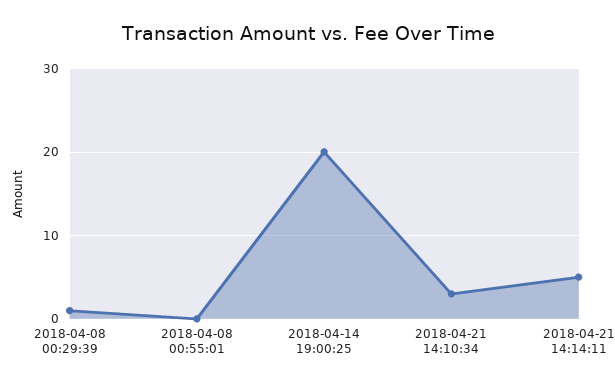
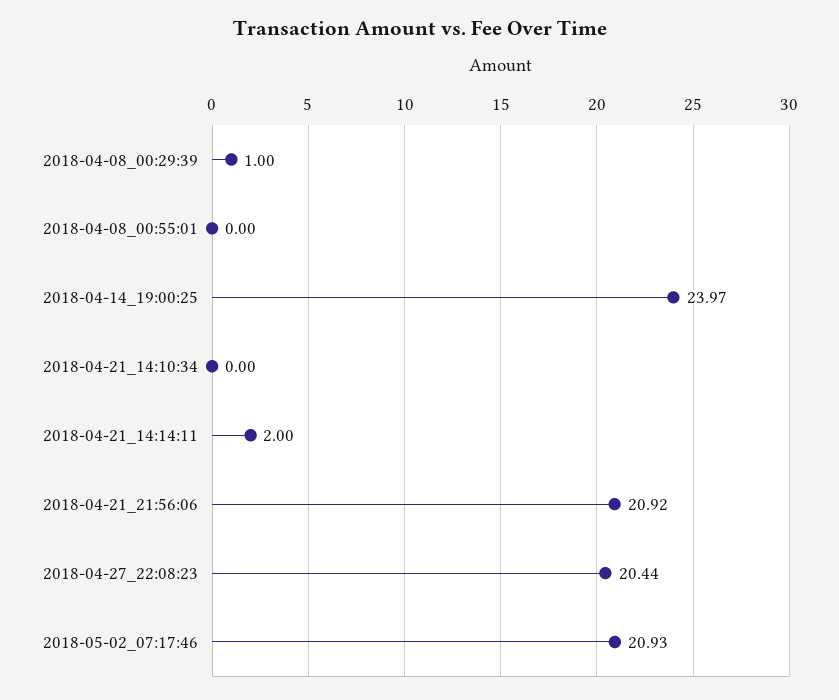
2018-04-14 19:00:25: 20 -> 23.97
2018-04-21 14:10:34: 3 -> 0
2018-04-21 14:14:11: 5 -> 2
2018-04-21_21:56:06: none -> 20.92
2018-04-27_22:08:23: none -> 20.44
2018-05-02_07:17:46: none -> 20.93

